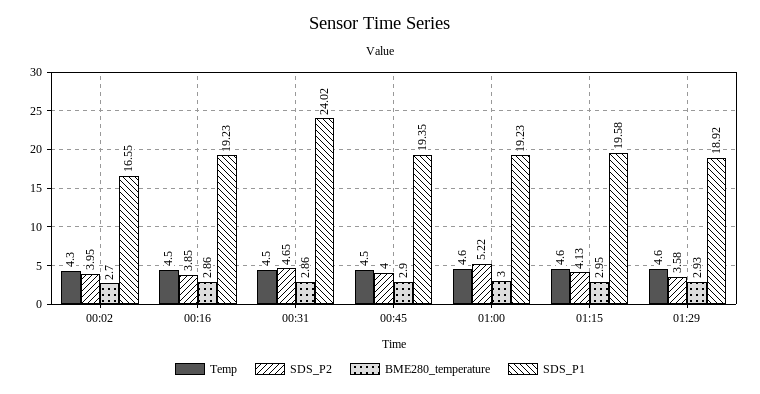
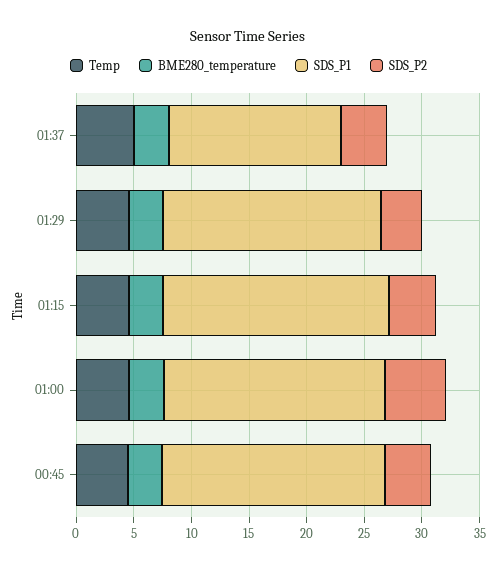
Temp, 00:02: 4.3 -> none
SDS_P2, 00:02: 3.95 -> none
BME280_temperature, 00:02: 2.7 -> none
SDS_P1, 00:02: 16.55 -> none
Temp, 00:16: 4.5 -> none
SDS_P2, 00:16: 3.85 -> none
BME280_temperature, 00:16: 2.86 -> none
SDS_P1, 00:16: 19.23 -> none
Temp, 00:31: 4.5 -> none
SDS_P2, 00:31: 4.65 -> none
BME280_temperature, 00:31: 2.86 -> none
SDS_P1, 00:31: 24.02 -> none
Temp, 01:37: none -> 5
BME280_temperature, 01:37: none -> 3
SDS_P1, 01:37: none -> 15
SDS_P2, 01:37: none -> 4

